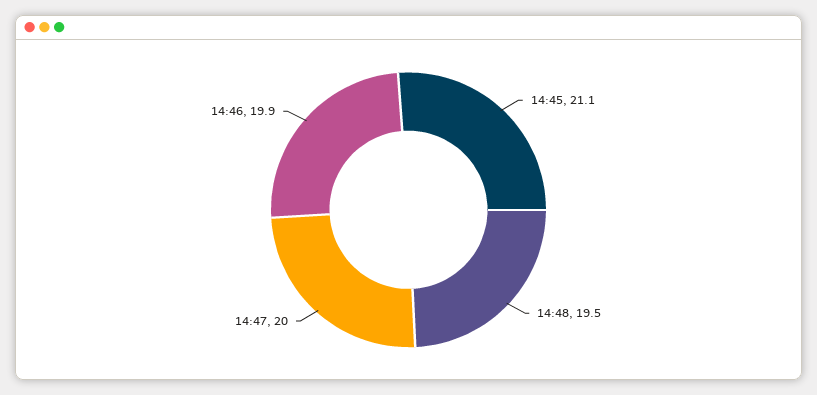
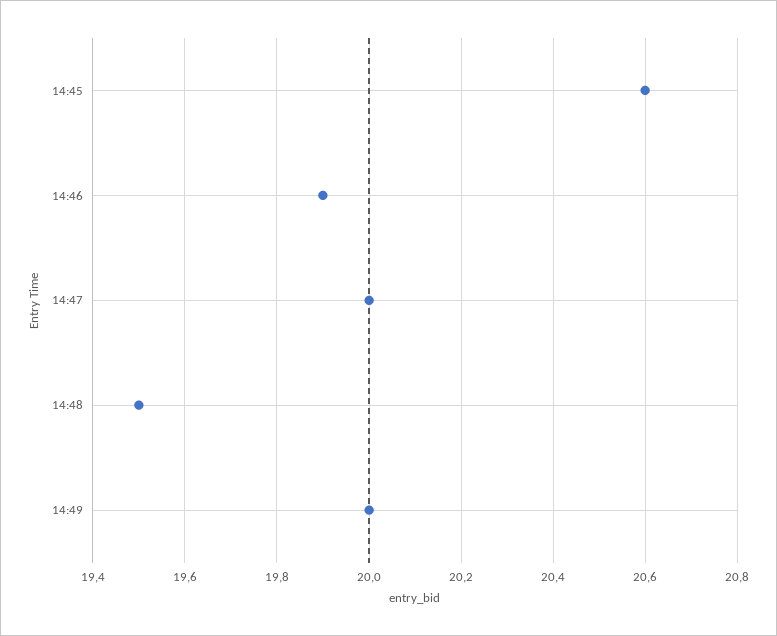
14:45: 21.1 -> 20.6
14:49: none -> 20

